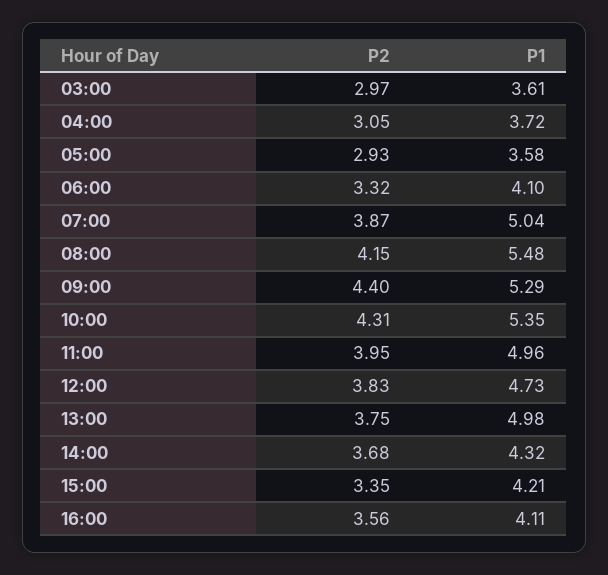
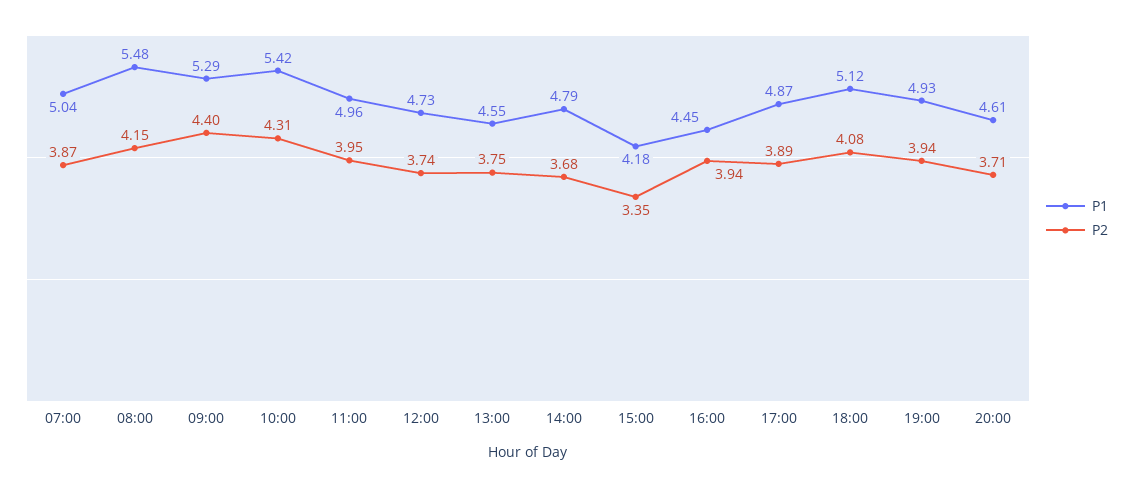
P2, 03:00: 2.97 -> none
P1, 03:00: 3.61 -> none
P2, 04:00: 3.05 -> none
P1, 04:00: 3.72 -> none
P2, 05:00: 2.93 -> none
P1, 05:00: 3.58 -> none
P2, 06:00: 3.32 -> none
P1, 06:00: 4.1 -> none
P1, 10:00: 5.35 -> 5.42
P2, 12:00: 3.83 -> 3.74
P1, 13:00: 4.98 -> 4.55
P1, 14:00: 4.32 -> 4.79
P1, 15:00: 4.21 -> 4.18
P2, 16:00: 3.56 -> 3.94
P1, 16:00: 4.11 -> 4.45
P1, 17:00: none -> 4.87
P2, 17:00: none -> 3.89
P1, 18:00: none -> 5.12
P2, 18:00: none -> 4.08
P1, 19:00: none -> 4.93
P2, 19:00: none -> 3.94
P1, 20:00: none -> 4.61
P2, 20:00: none -> 3.71

